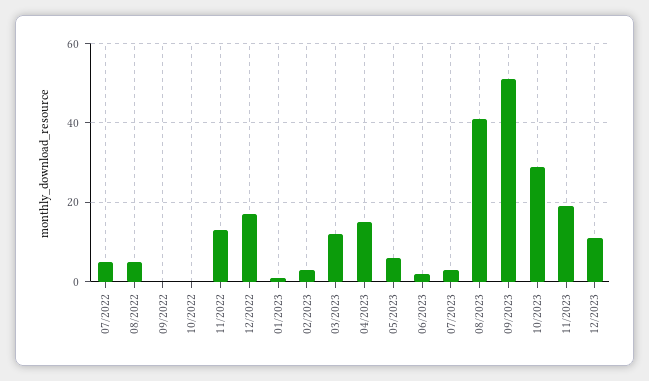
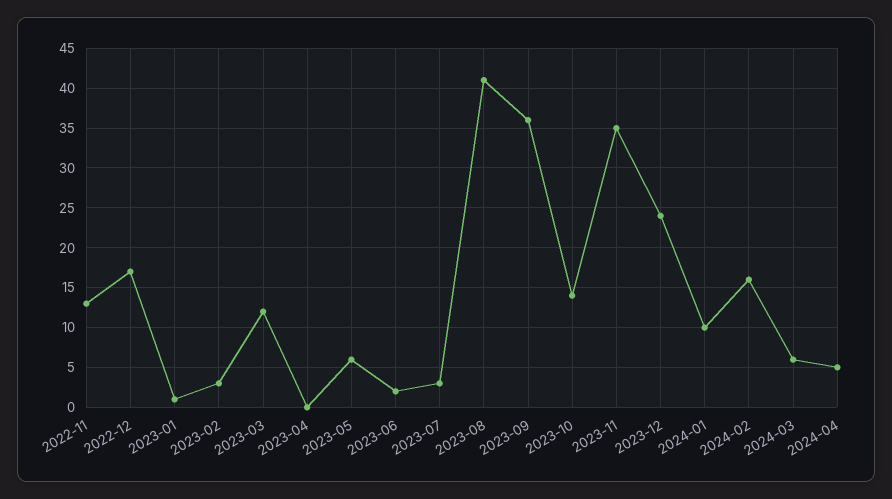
07/2022: 5 -> none
08/2022: 5 -> none
09/2022: 0 -> none
10/2022: 0 -> none
04/2023: 15 -> 0
09/2023: 50 -> 36
10/2023: 30 -> 14
11/2023: 20 -> 35
12/2023: 10 -> 24
2024-01: none -> 10
2024-02: none -> 16
2024-03: none -> 6
2024-04: none -> 5

